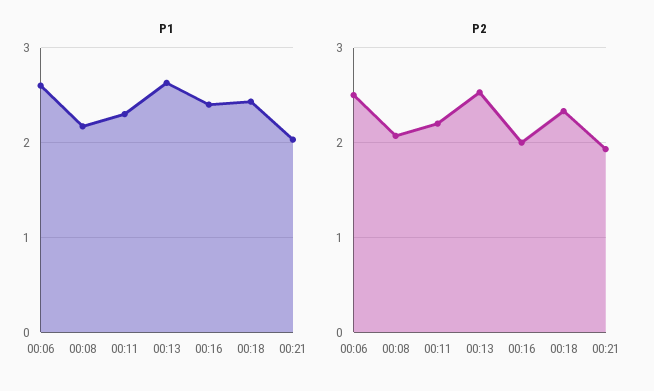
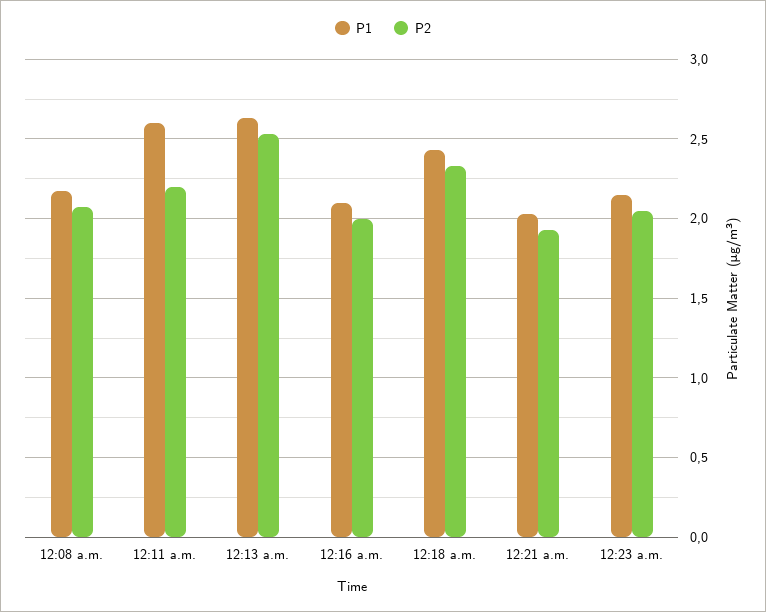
P1, 00:06: 2.6 -> none
P1, 00:11: 2.3 -> 2.6
P1, 00:16: 2.4 -> 2.1
P2, 00:06: 2.5 -> none
P1, 12:23 a.m.: none -> 2.15
P2, 12:23 a.m.: none -> 2.05

